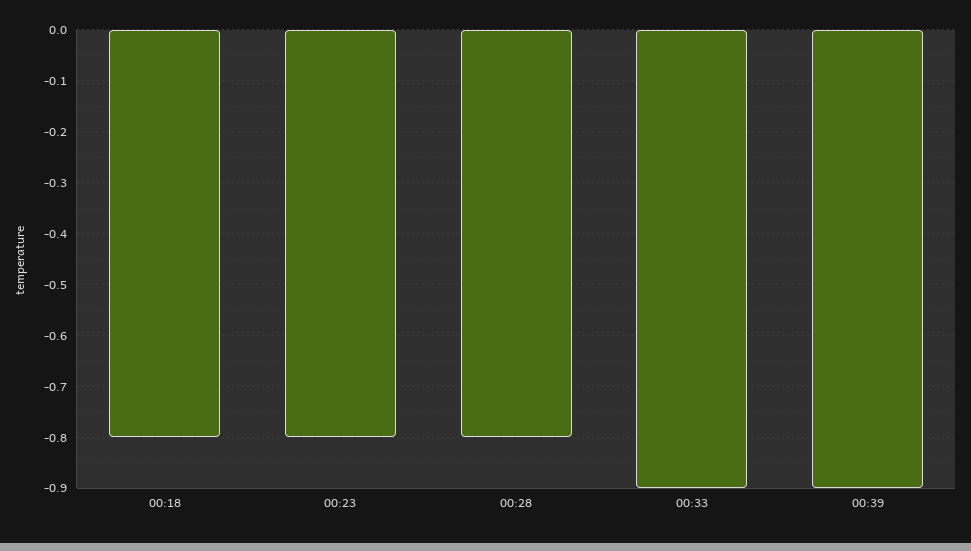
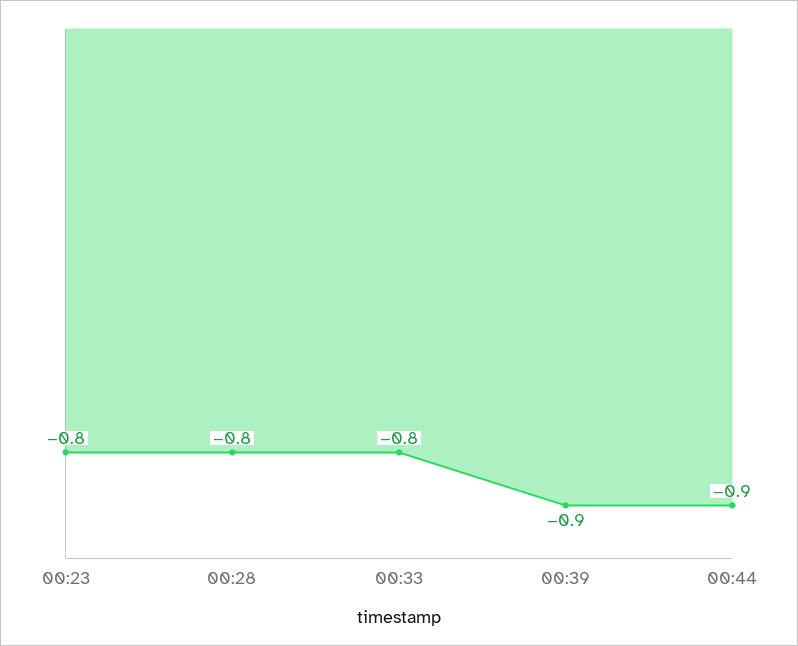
00:18: -0.8 -> none
00:33: -0.9 -> -0.8
00:44: none -> -0.9

